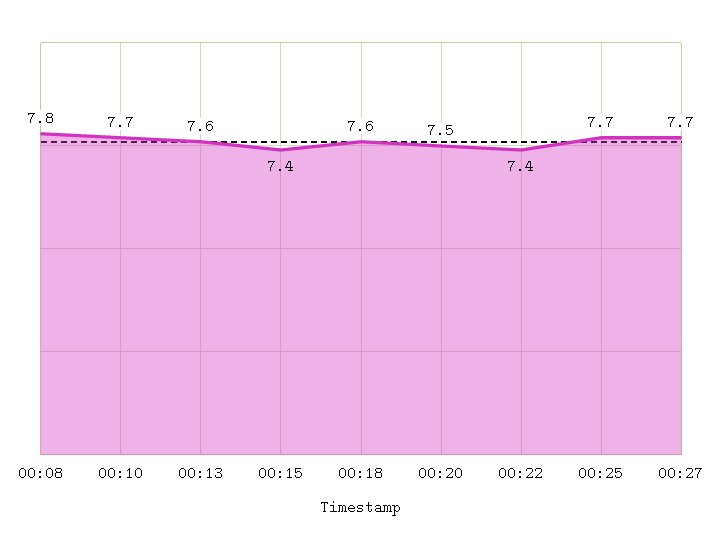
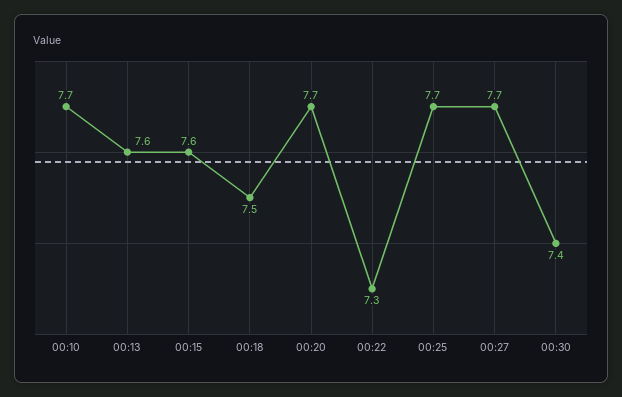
00:08: 7.8 -> none
00:15: 7.4 -> 7.6
00:18: 7.6 -> 7.5
00:20: 7.5 -> 7.7
00:22: 7.4 -> 7.3
00:30: none -> 7.4

